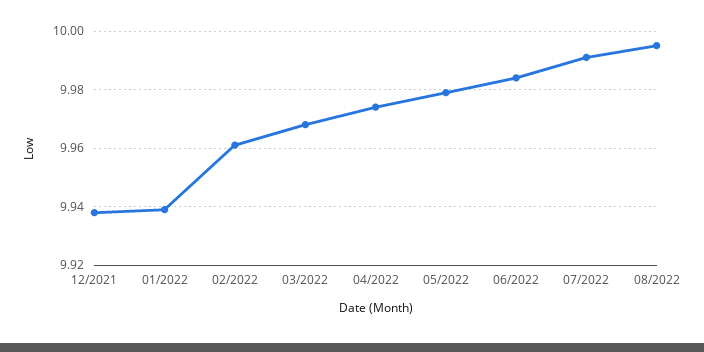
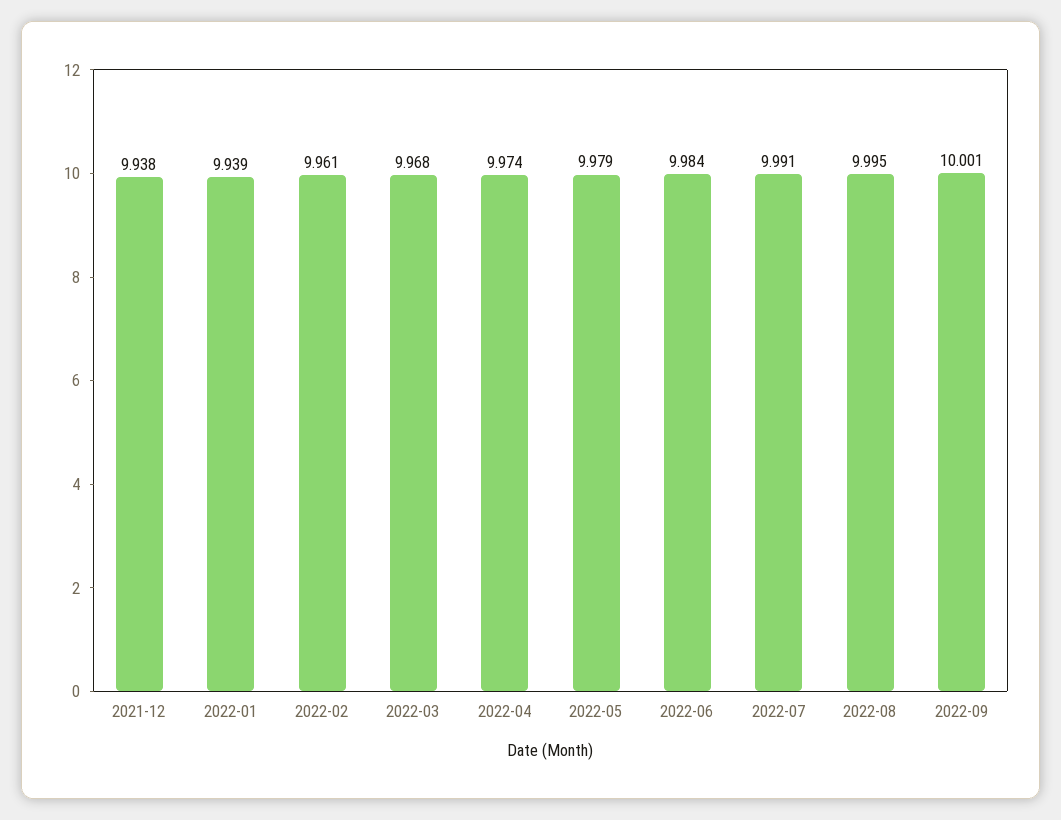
2022-09: none -> 10.001

